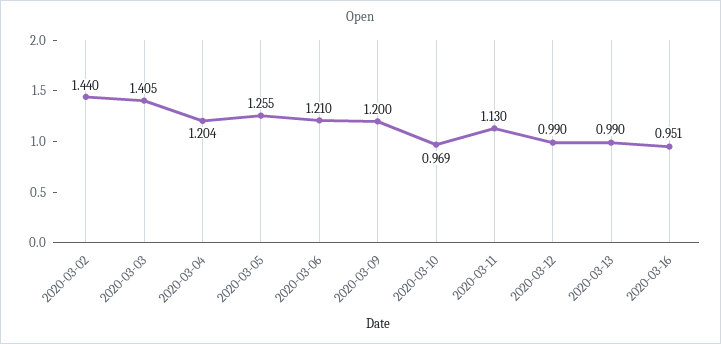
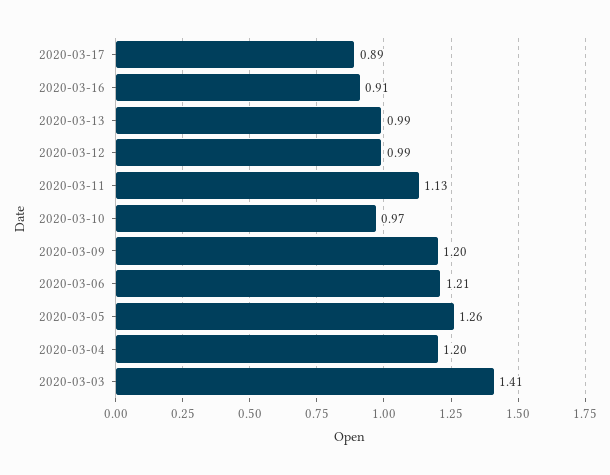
2020-03-02: 1.44 -> none
2020-03-16: 0.951 -> 0.91
2020-03-17: none -> 0.89

